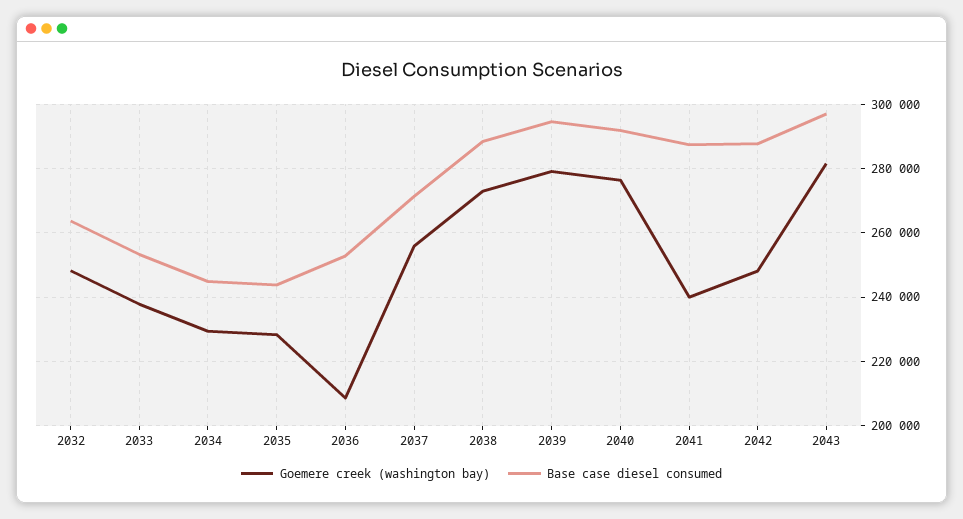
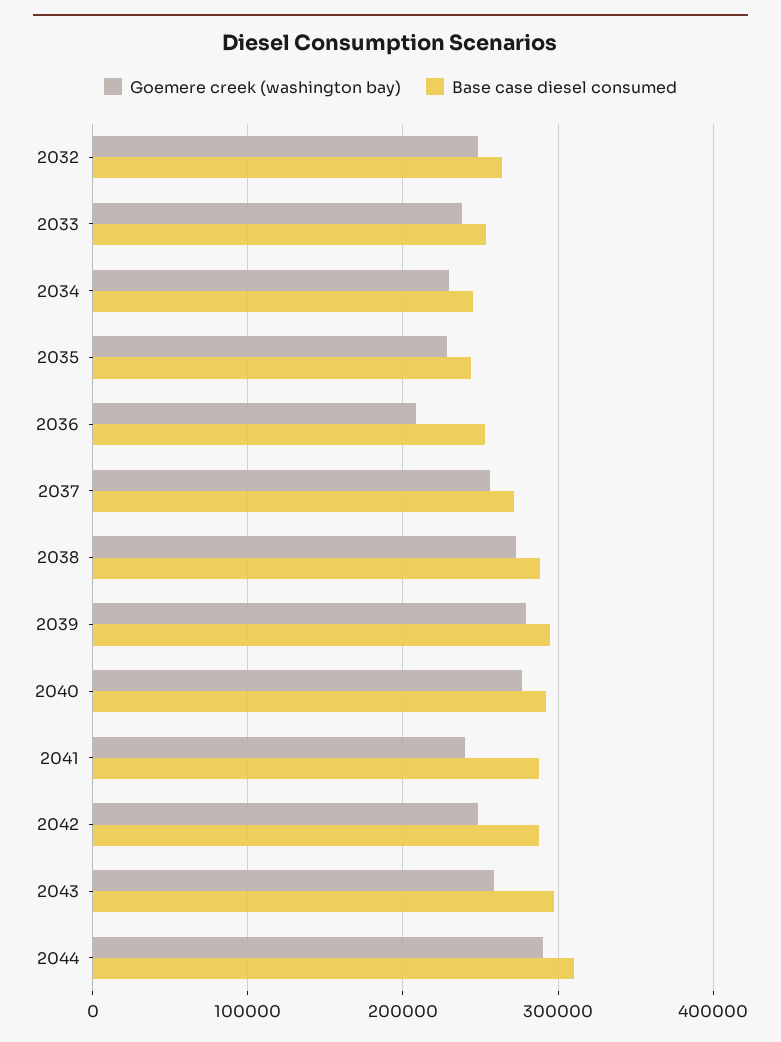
Goemere creek (washington bay), 2043: 282000 -> 260000
Goemere creek (washington bay), 2044: none -> 290000
Base case diesel consumed, 2044: none -> 310000

